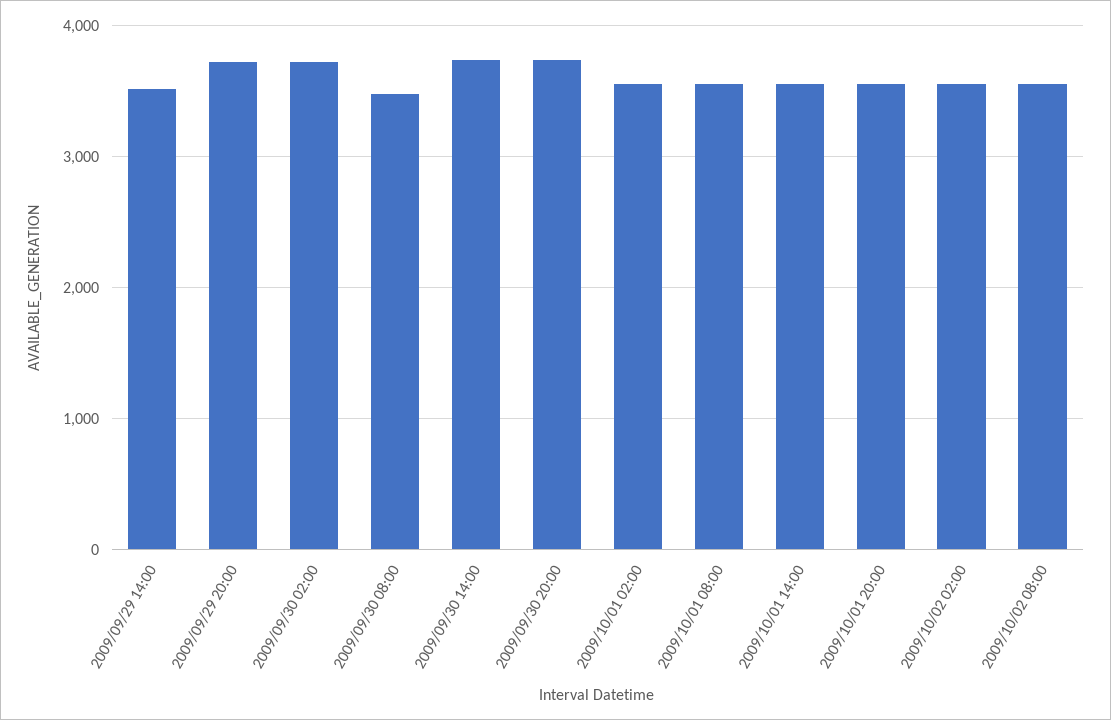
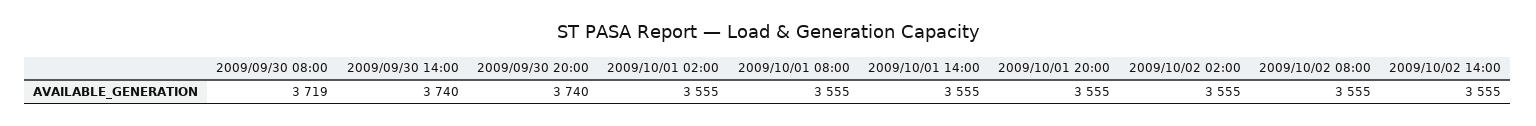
2009/09/29 14:00: 3500 -> none
2009/09/29 20:00: 3700 -> none
2009/09/30 02:00: 3700 -> none
2009/09/30 08:00: 3500 -> 3719
2009/10/02 14:00: none -> 3555

